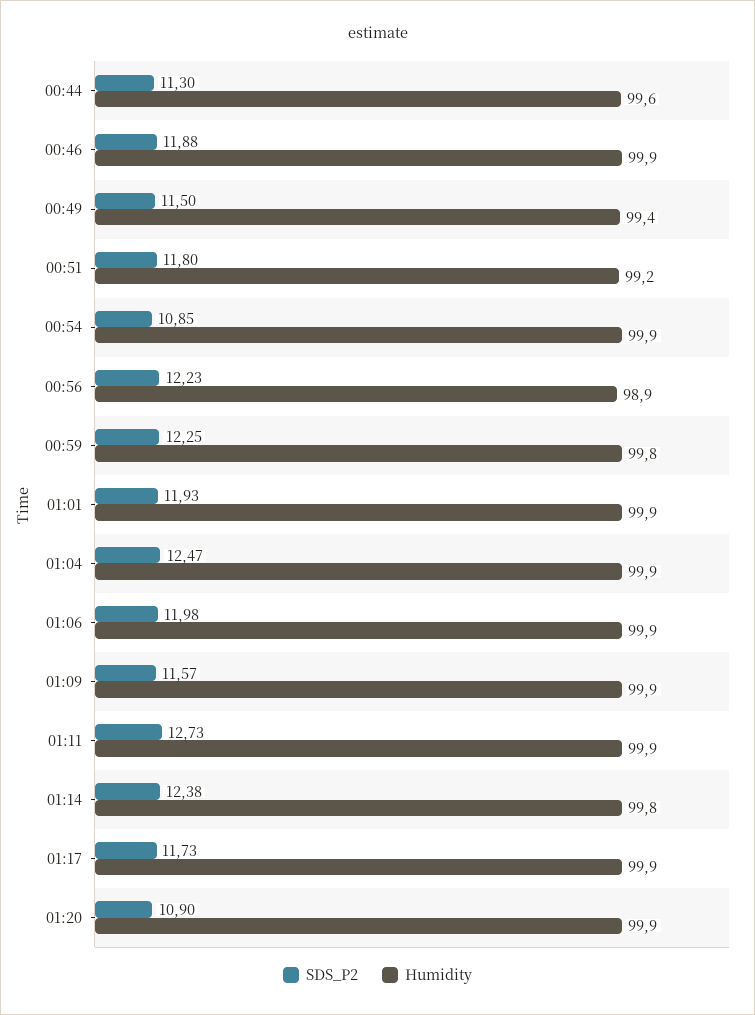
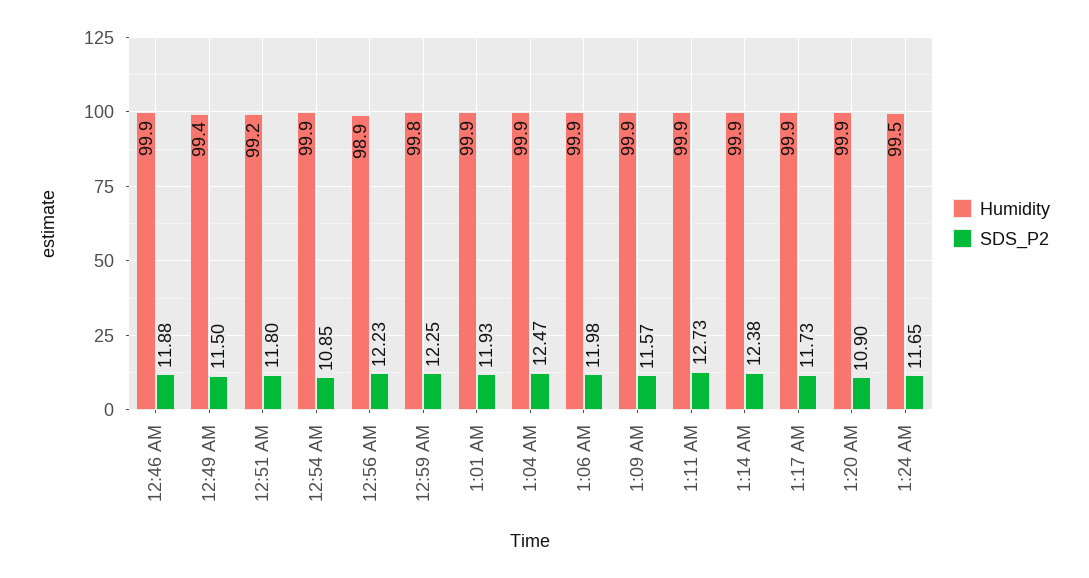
SDS_P2, 00:44: 11.3 -> none
Humidity, 00:44: 99.6 -> none
Humidity, 01:14: 99.8 -> 99.9
Humidity, 1:24 AM: none -> 99.5
SDS_P2, 1:24 AM: none -> 11.65

